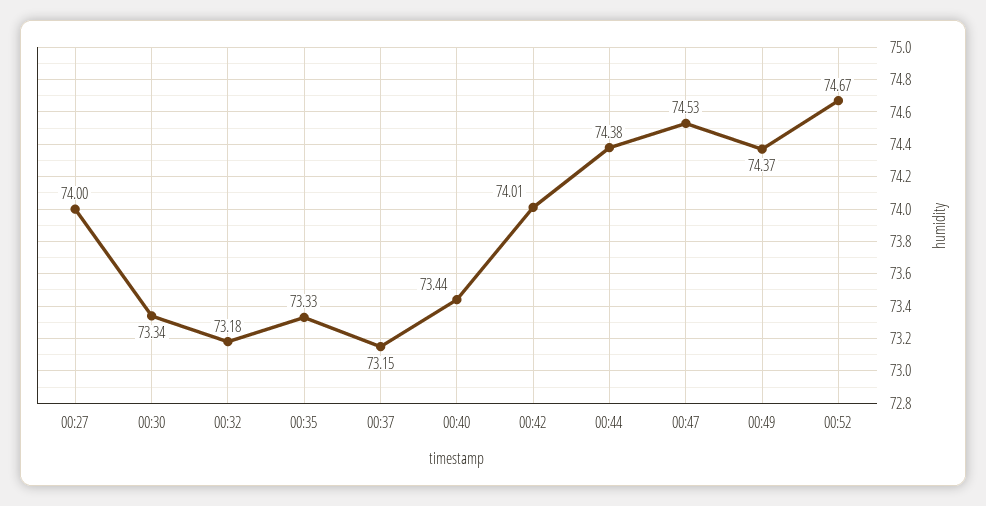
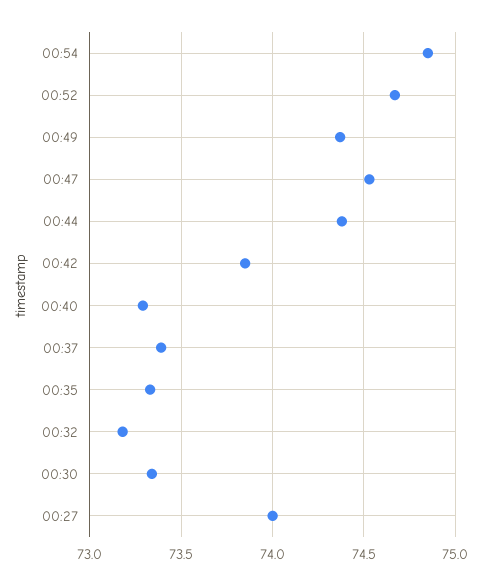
00:37: 73.15 -> 73.4
00:40: 73.44 -> 73.3
00:42: 74.01 -> 73.85
00:54: none -> 74.85

